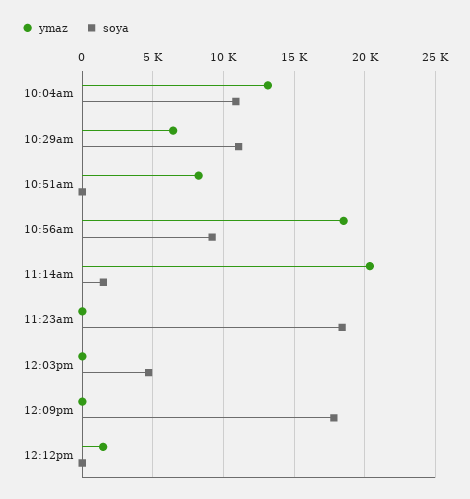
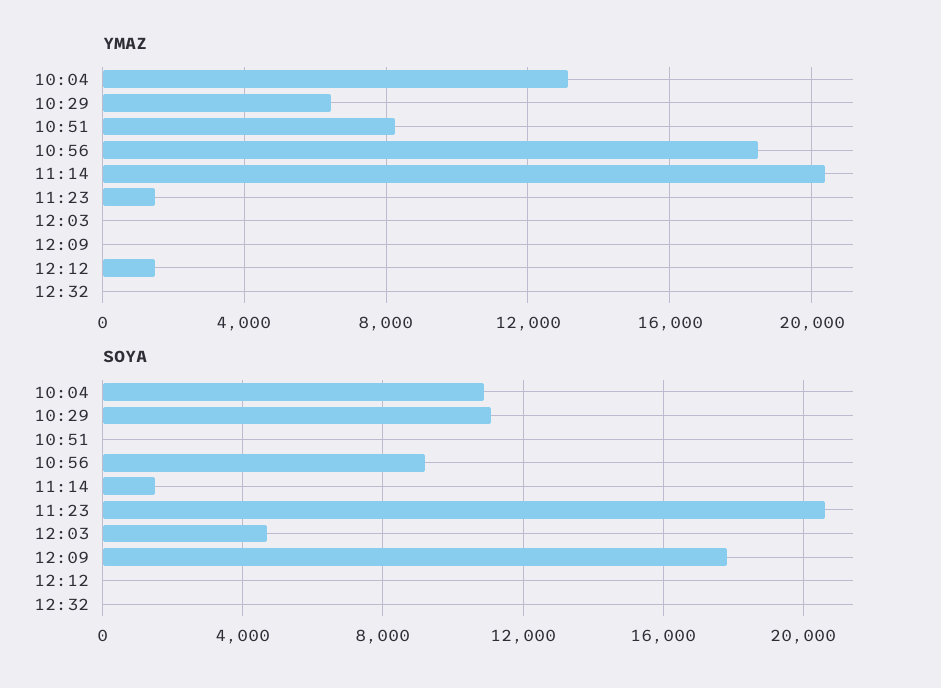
ymaz, 11:23am: 0 -> 1500
soya, 11:23am: 18500 -> 20500
ymaz, 12:32: none -> 0
soya, 12:32: none -> 0

